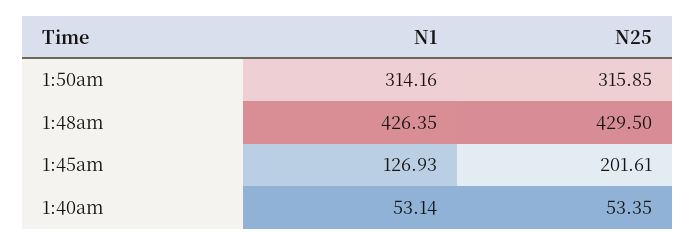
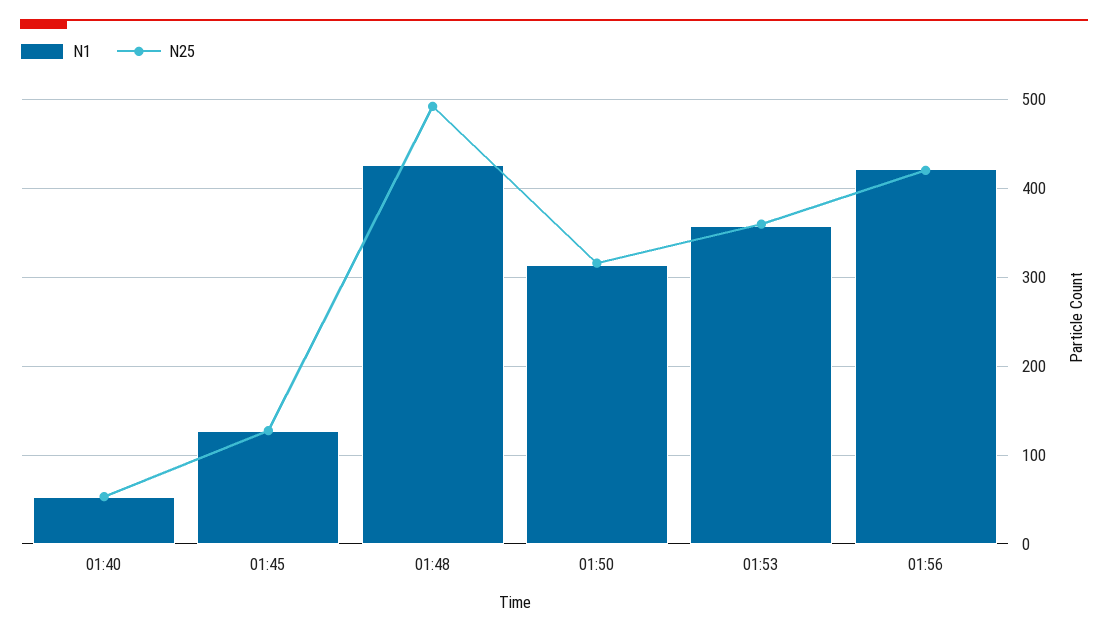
N25, 1:48am: 429.5 -> 490
N25, 1:45am: 201.61 -> 130
N1, 01:53: none -> 360
N25, 01:53: none -> 360
N1, 01:56: none -> 420
N25, 01:56: none -> 420

